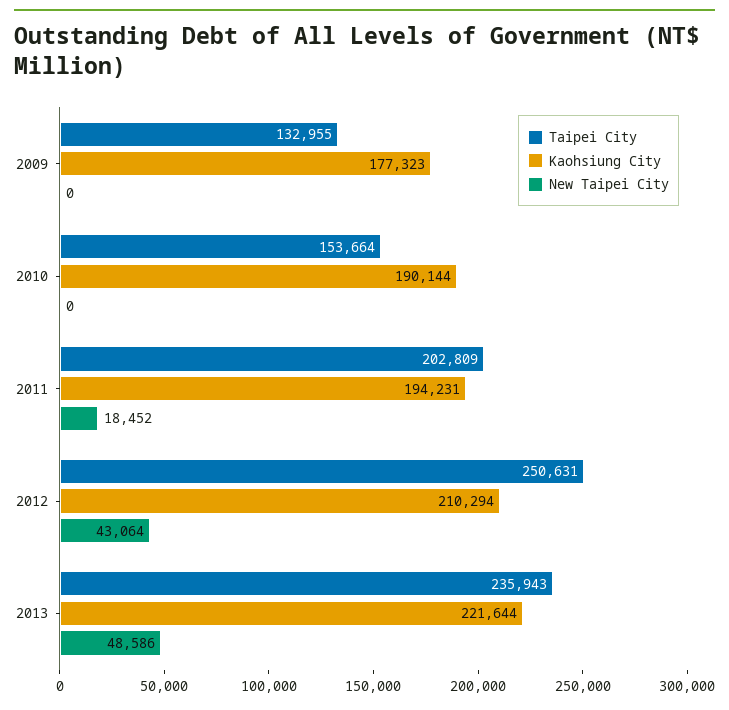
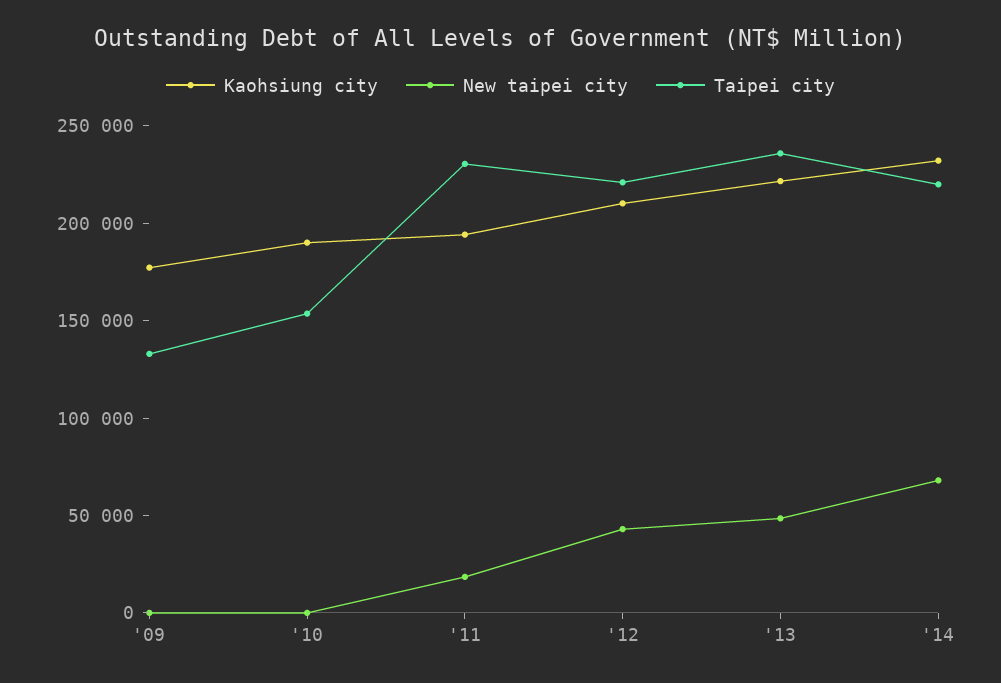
Taipei City, 2011: 202809 -> 230000
Taipei City, 2012: 250631 -> 220000
Kaohsiung City, '14: none -> 230000
New Taipei City, '14: none -> 70000
Taipei City, '14: none -> 220000

